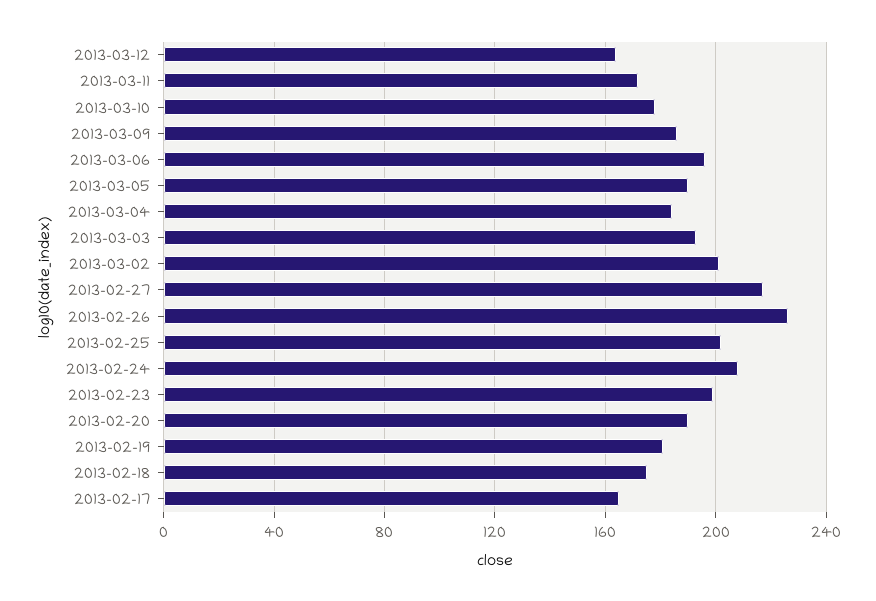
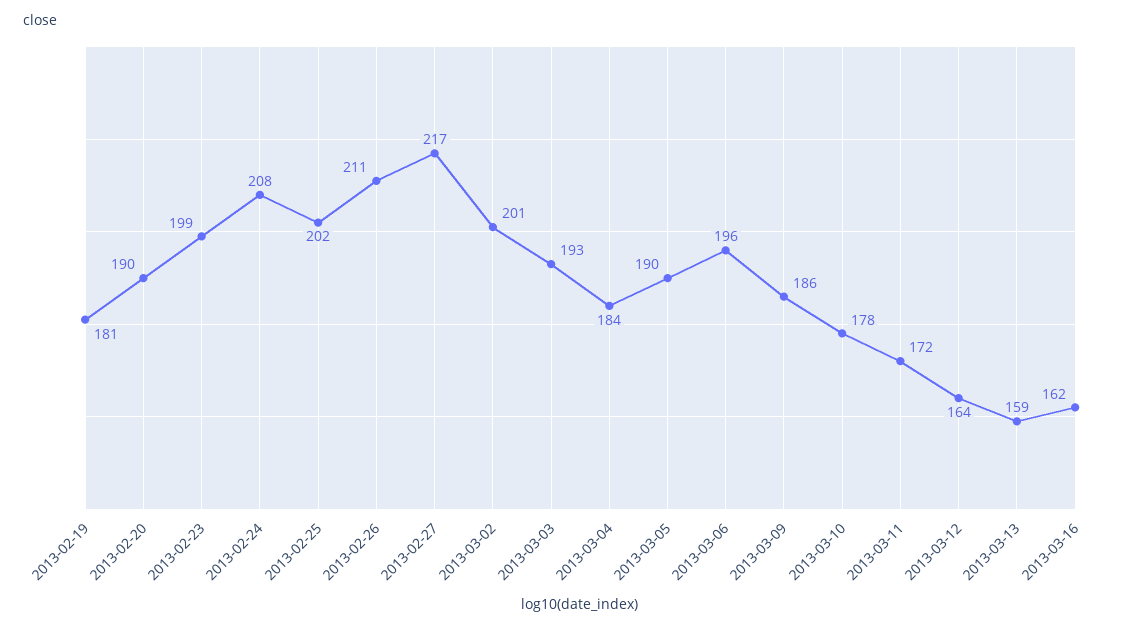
2013-02-26: 225 -> 211
2013-02-18: 175 -> none
2013-02-17: 165 -> none
2013-03-13: none -> 159
2013-03-16: none -> 162

